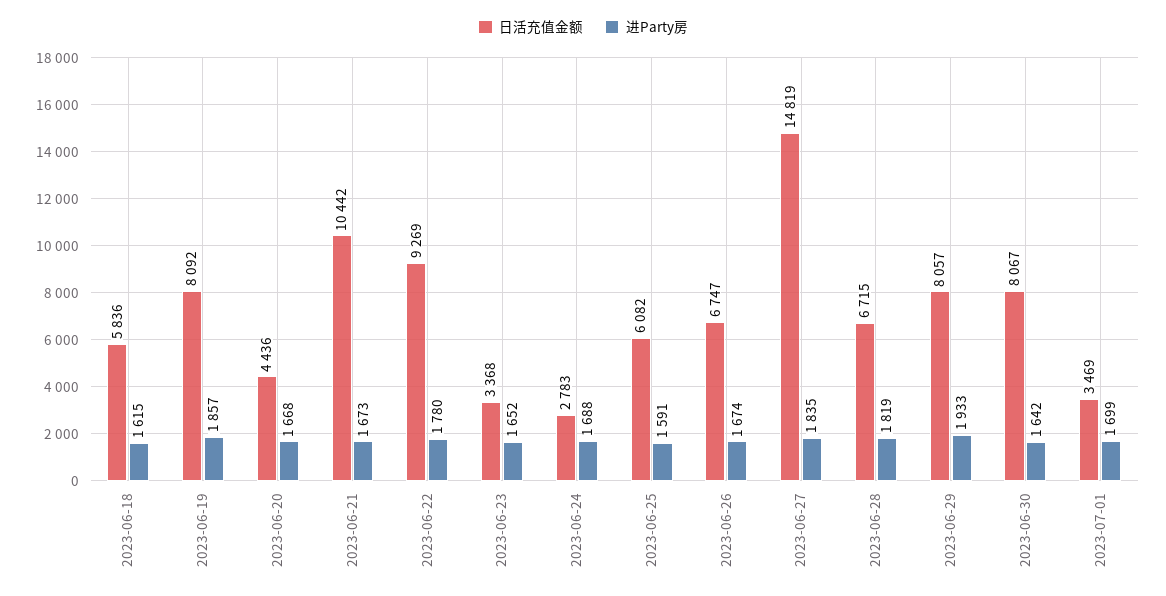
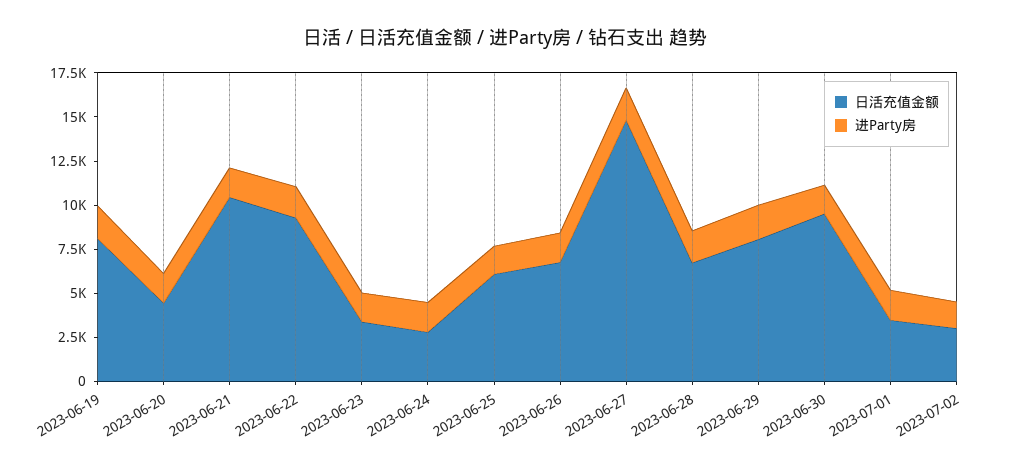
日活充值金额, 2023-06-18: 5836 -> none
进Party房, 2023-06-18: 1615 -> none
日活充值金额, 2023-06-30: 8067 -> 9500
日活充值金额, 2023-07-02: none -> 3000
进Party房, 2023-07-02: none -> 1500

